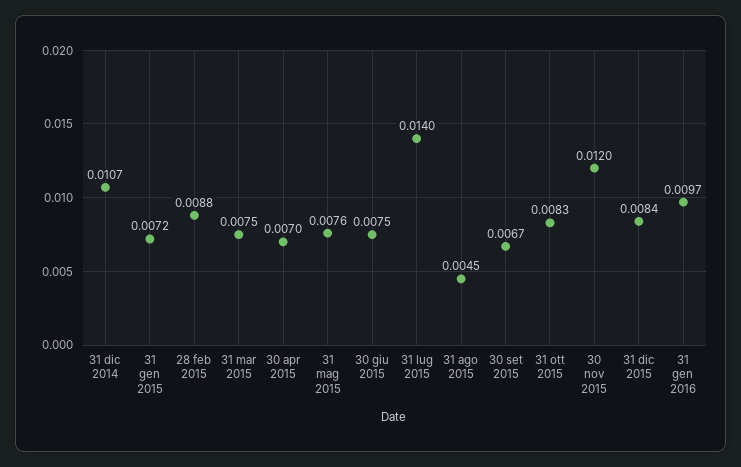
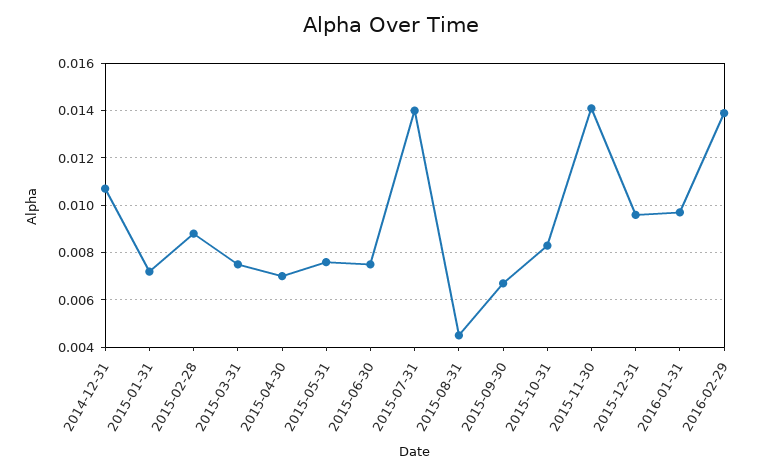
30 nov 2015: 0.012 -> 0.014
31 dic 2015: 0.0084 -> 0.0095
2016-02-29: none -> 0.014

